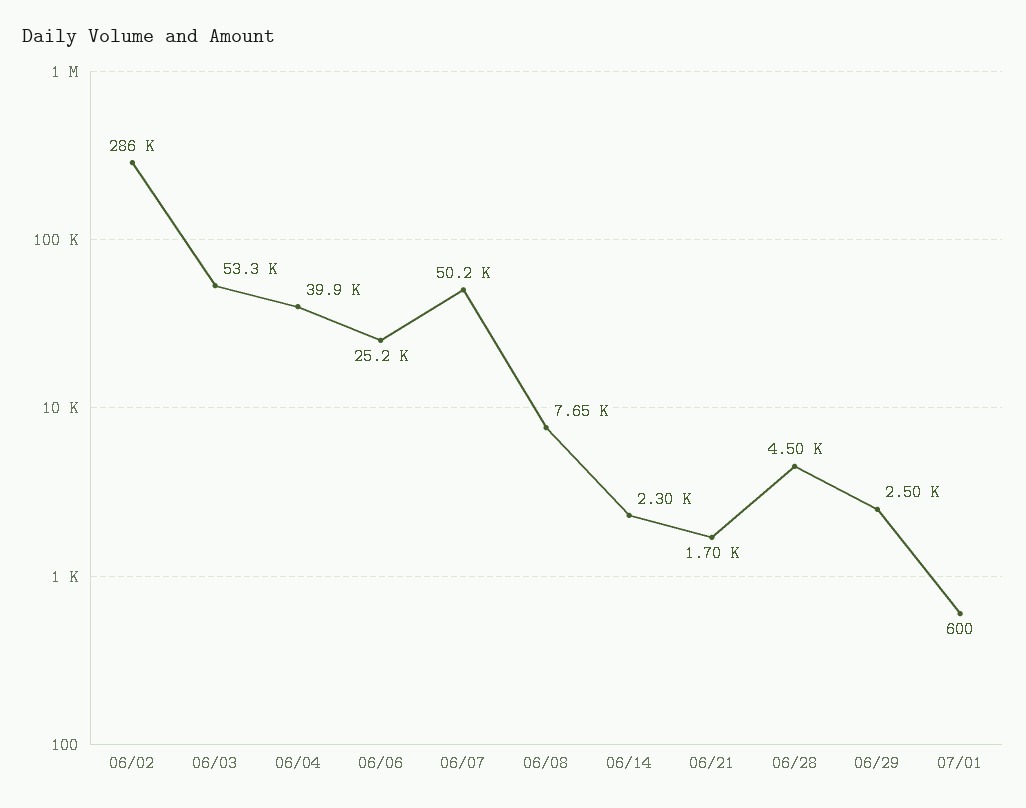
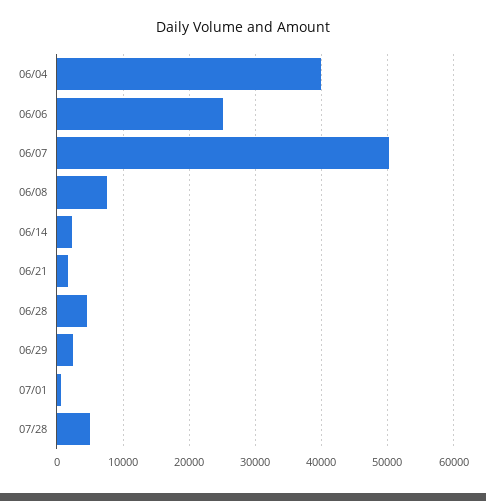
06/02: 286000 -> none
06/03: 53300 -> none
07/28: none -> 5000

